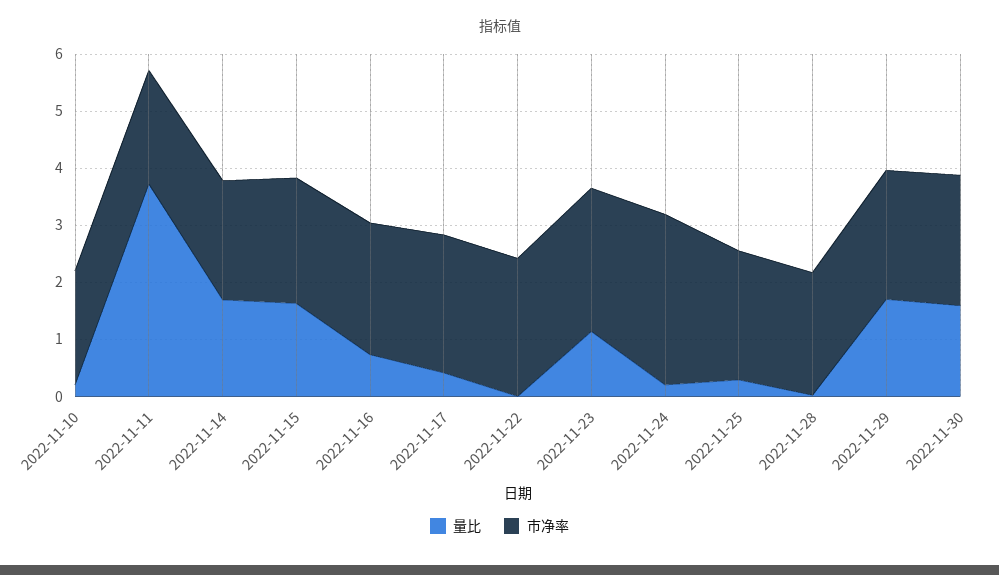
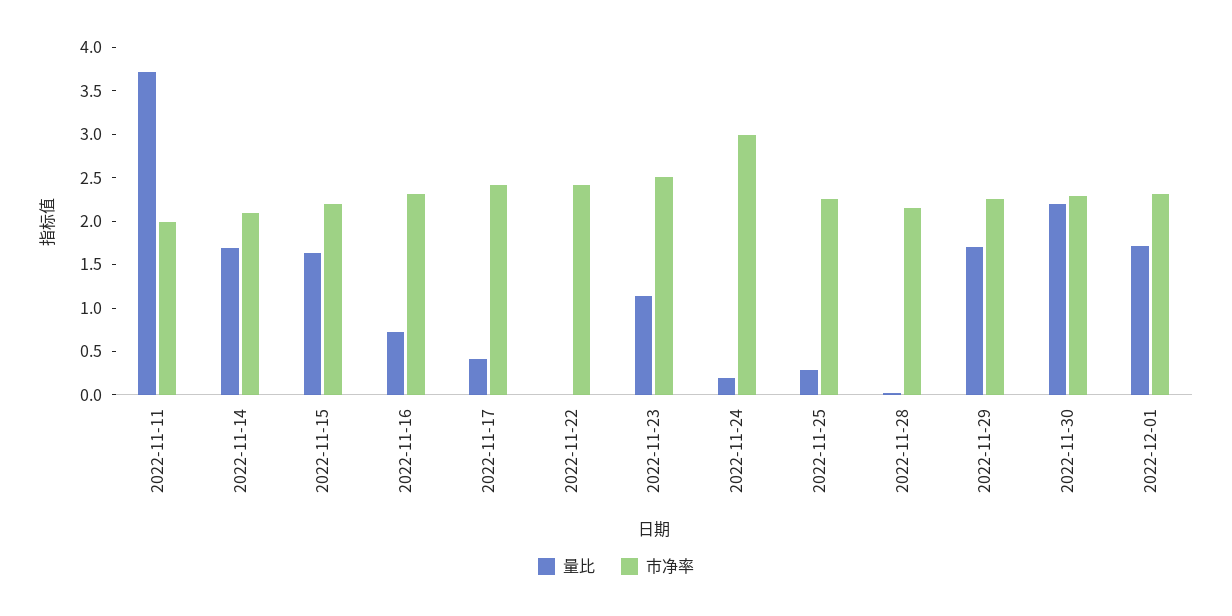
量比, 2022-11-10: 0.2 -> none
市净率, 2022-11-10: 2 -> none
量比, 2022-11-30: 1.6 -> 2.2
量比, 2022-12-01: none -> 1.7
市净率, 2022-12-01: none -> 2.3

